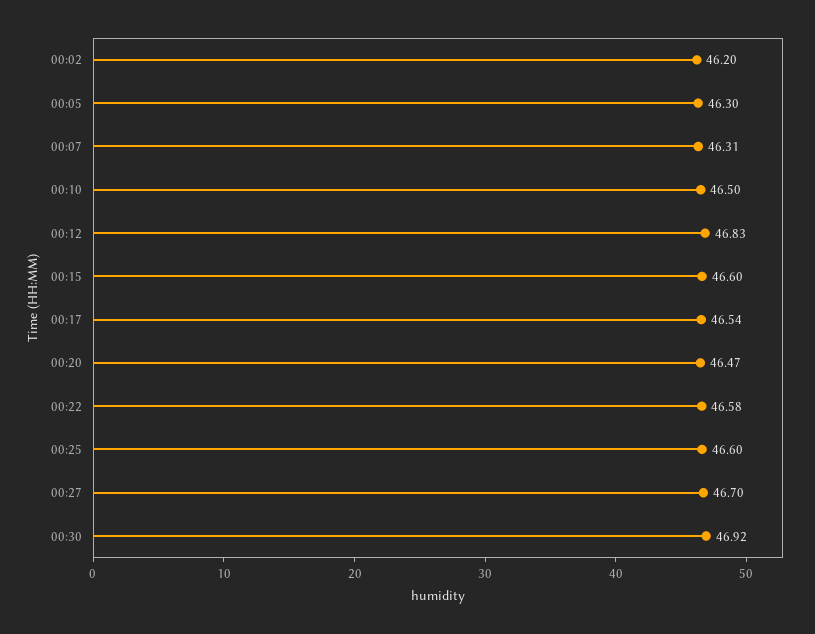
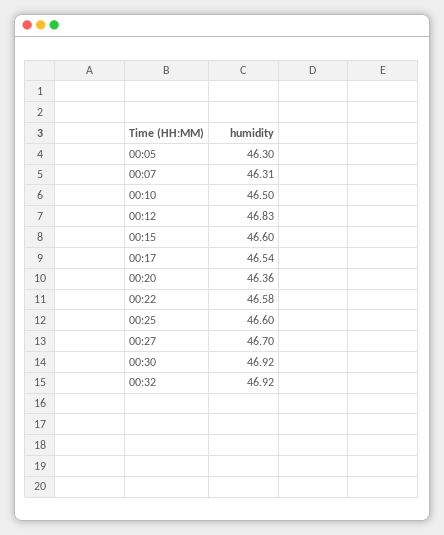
00:02: 46.2 -> none
00:20: 46.47 -> 46.36
00:32: none -> 46.92

